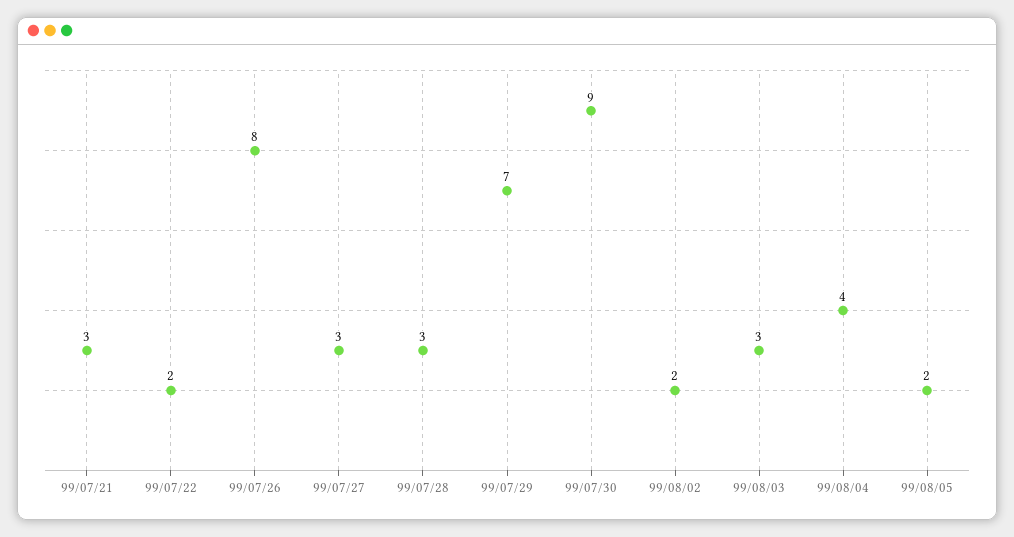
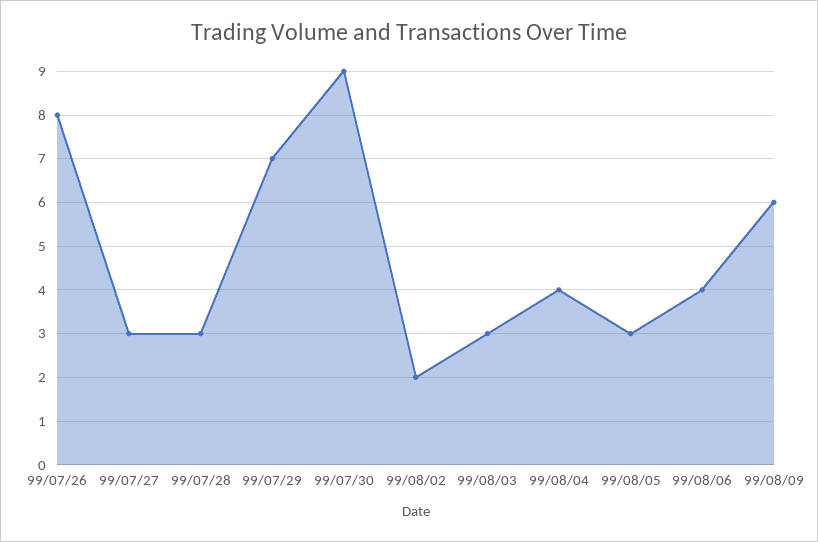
99/07/21: 3 -> none
99/07/22: 2 -> none
99/08/05: 2 -> 3
99/08/06: none -> 4
99/08/09: none -> 6

